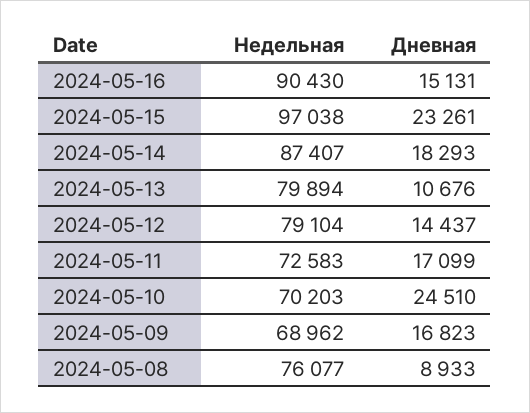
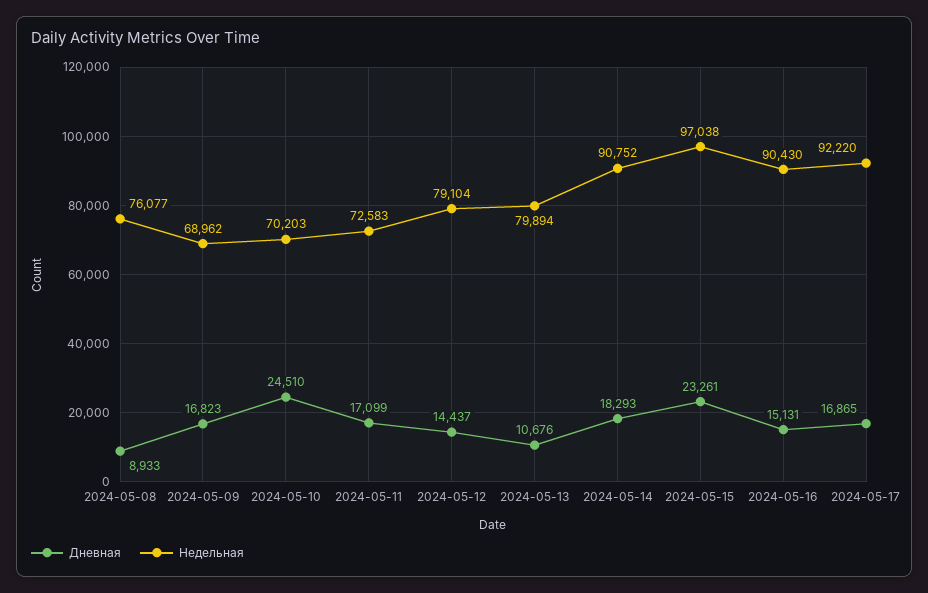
Недельная, 2024-05-14: 87407 -> 90752
Дневная, 2024-05-17: none -> 16865
Недельная, 2024-05-17: none -> 92220

